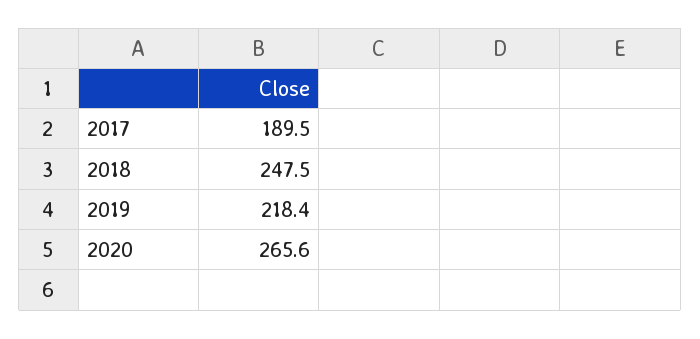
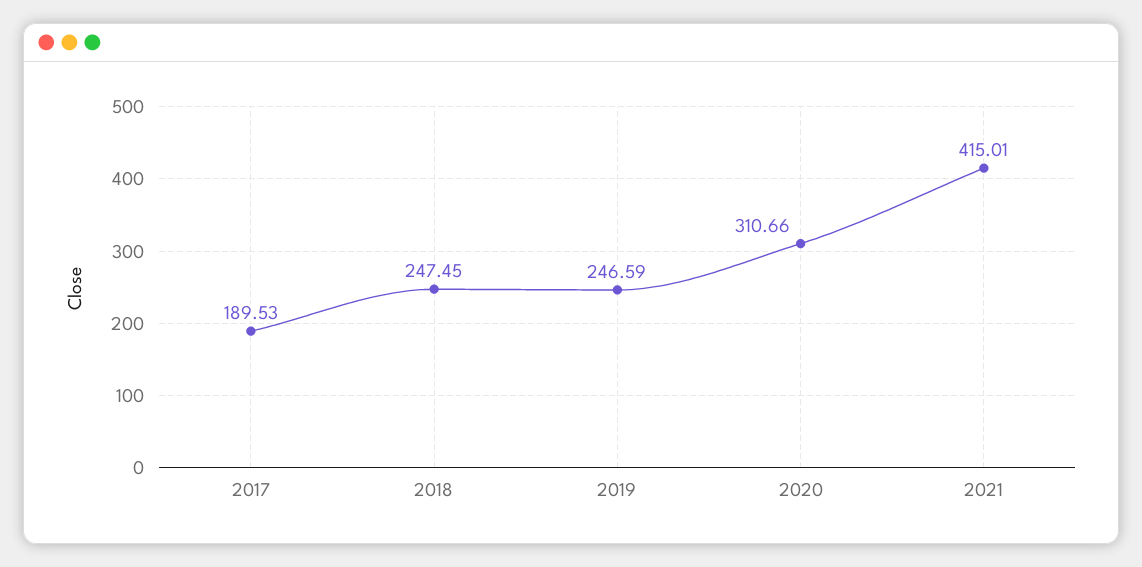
2019: 218.4 -> 246.59
2020: 265.6 -> 310.66
2021: none -> 415.01

